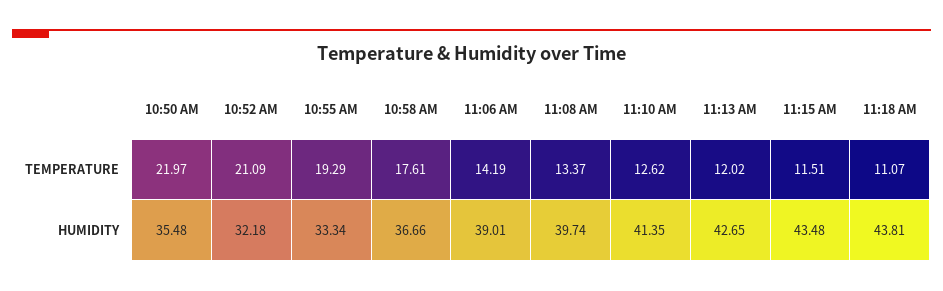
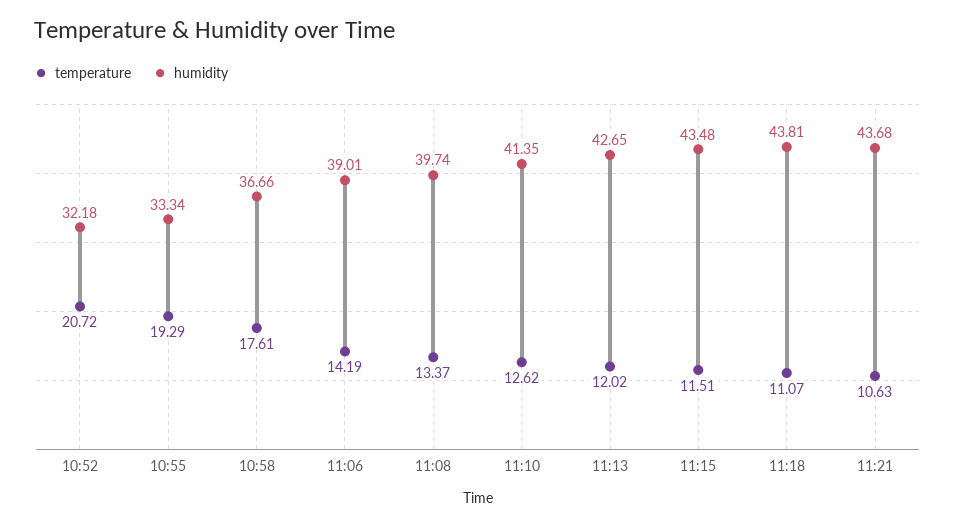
TEMPERATURE, 10:50 AM: 21.97 -> none
TEMPERATURE, 10:52 AM: 21.09 -> 20.72
HUMIDITY, 10:50 AM: 35.48 -> none
TEMPERATURE, 11:21: none -> 10.63
HUMIDITY, 11:21: none -> 43.68

